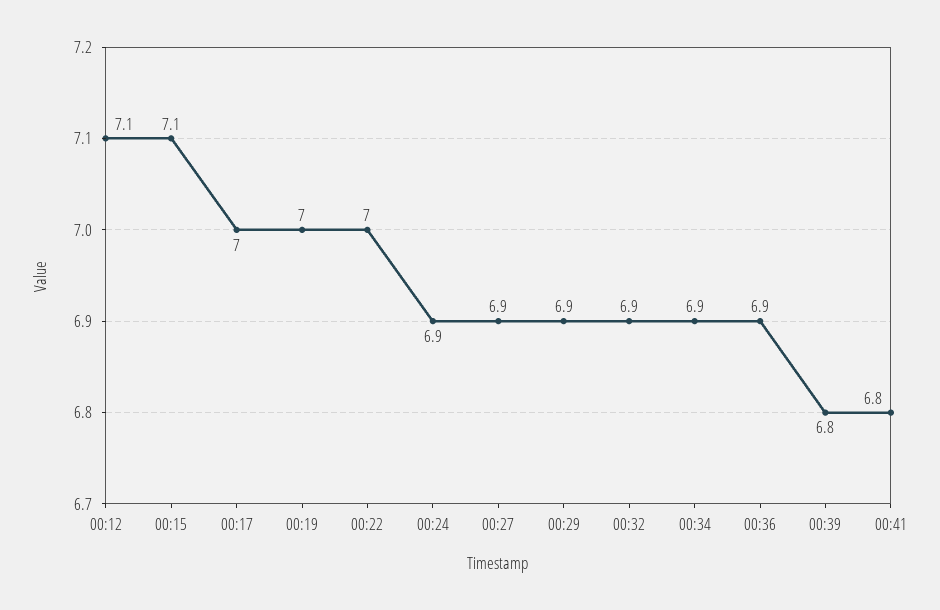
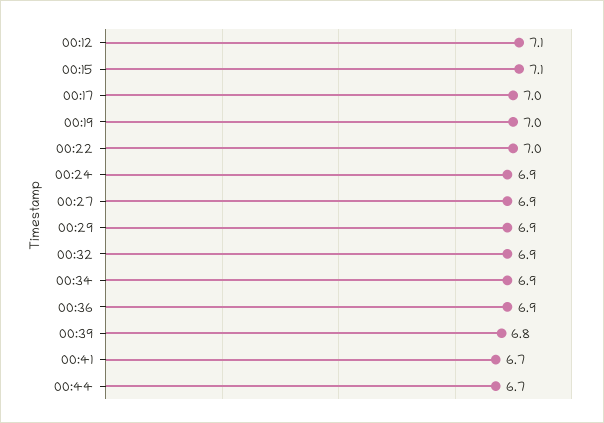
00:41: 6.8 -> 6.7
00:44: none -> 6.7

